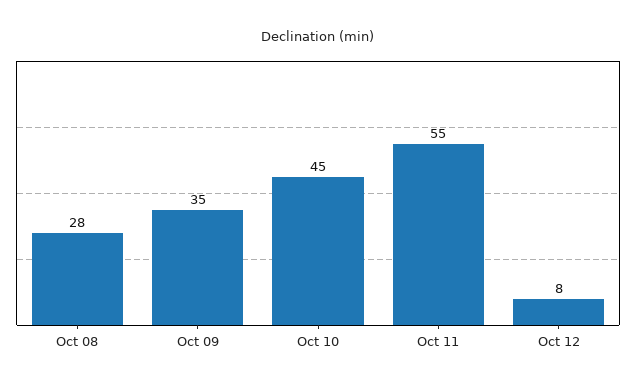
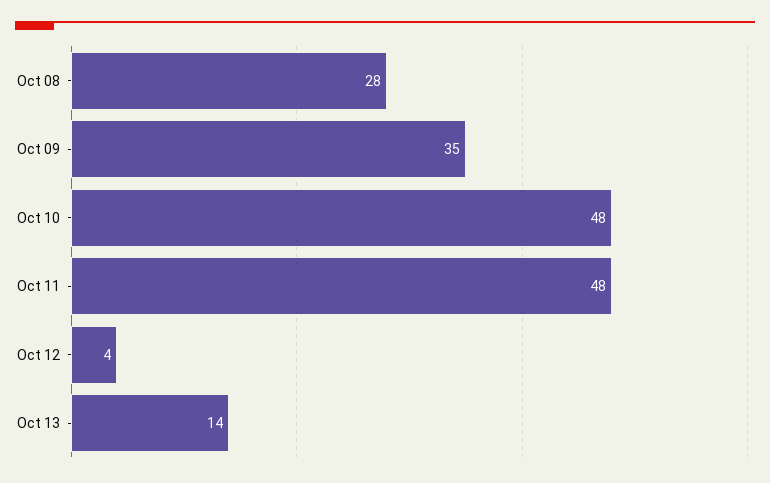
Oct 10: 45 -> 48
Oct 11: 55 -> 48
Oct 12: 8 -> 4
Oct 13: none -> 14

